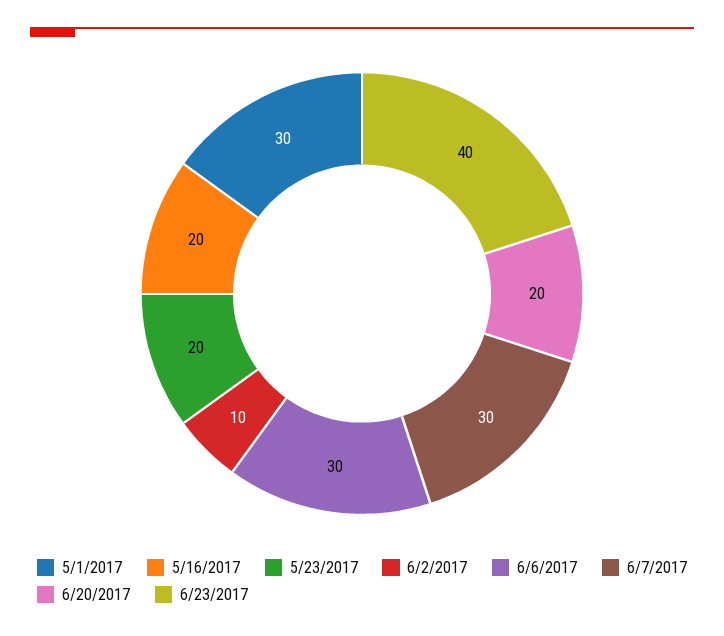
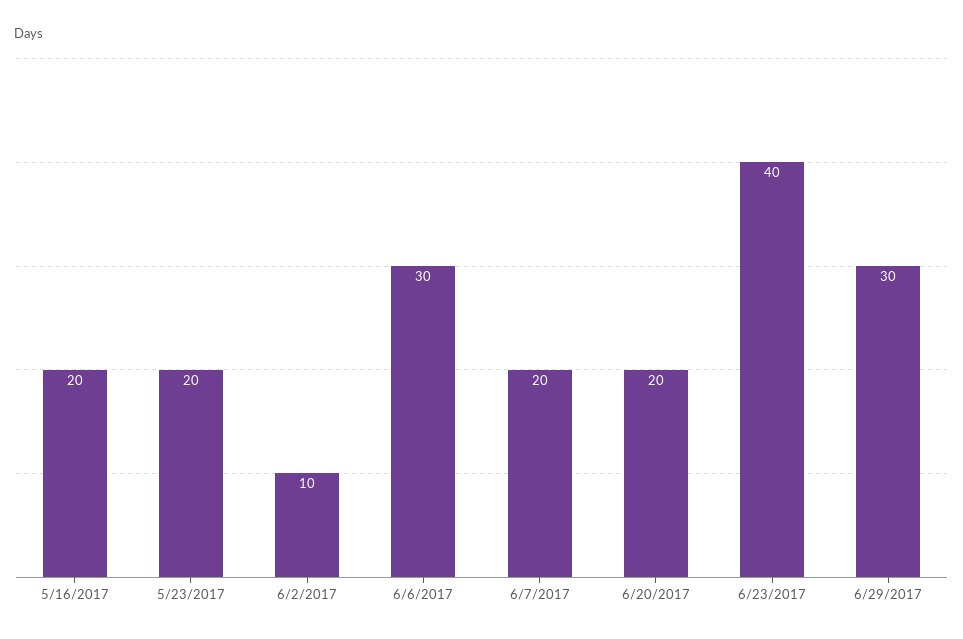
5/1/2017: 30 -> none
6/7/2017: 30 -> 20
6/29/2017: none -> 30

